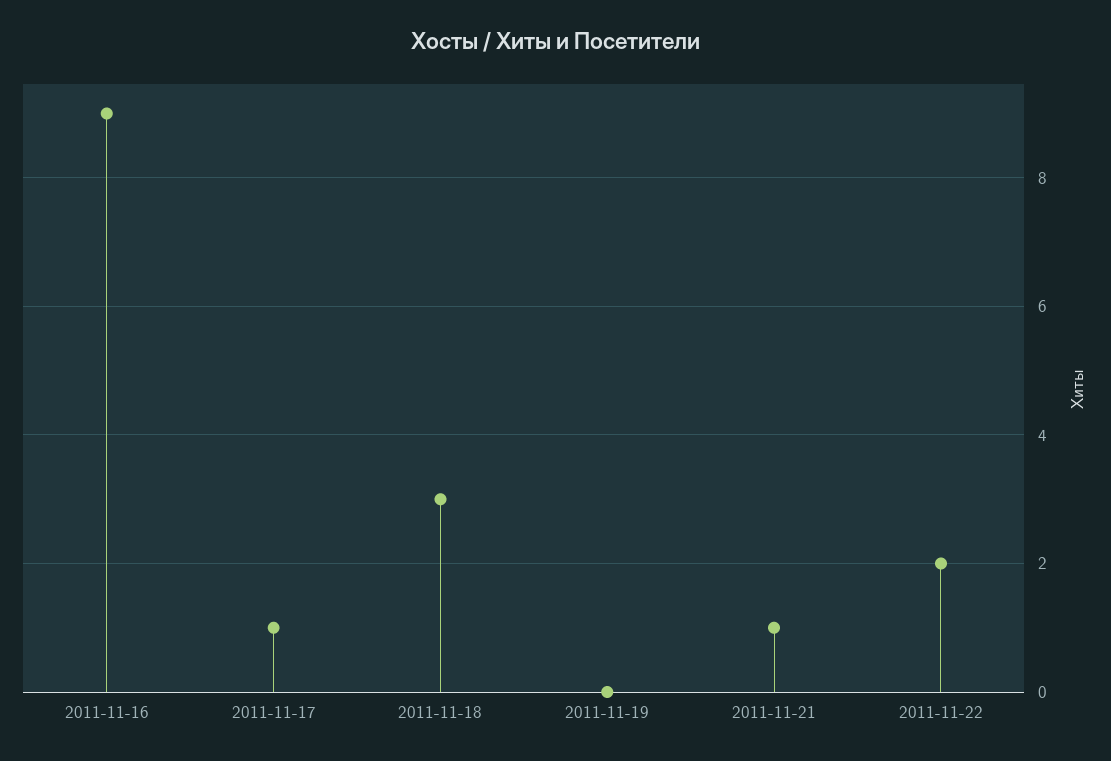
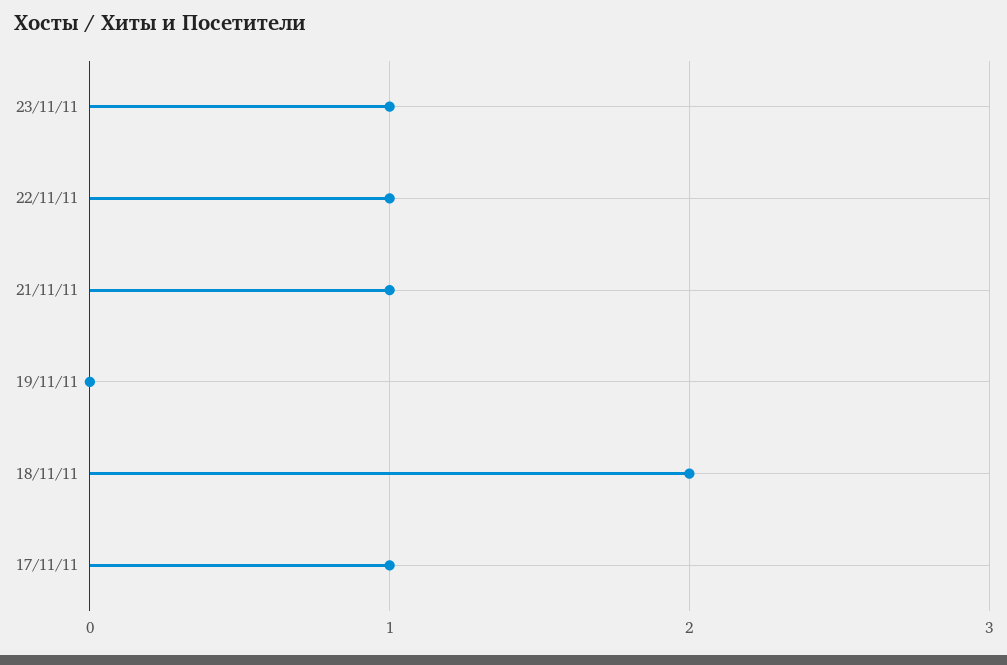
2011-11-16: 9 -> none
2011-11-18: 3 -> 2
2011-11-22: 2 -> 1
23/11/11: none -> 1

